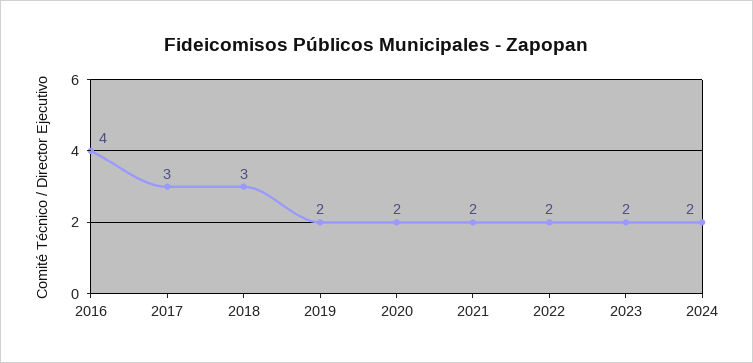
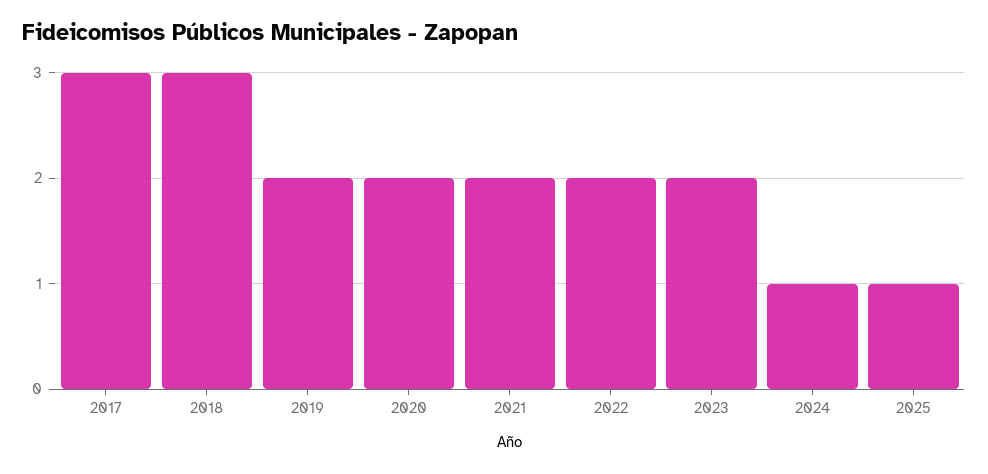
2016: 4 -> none
2024: 2 -> 1
2025: none -> 1

